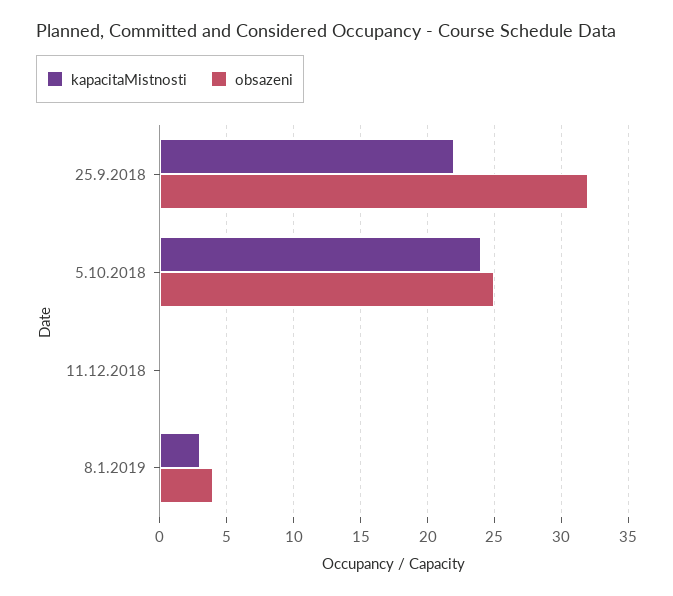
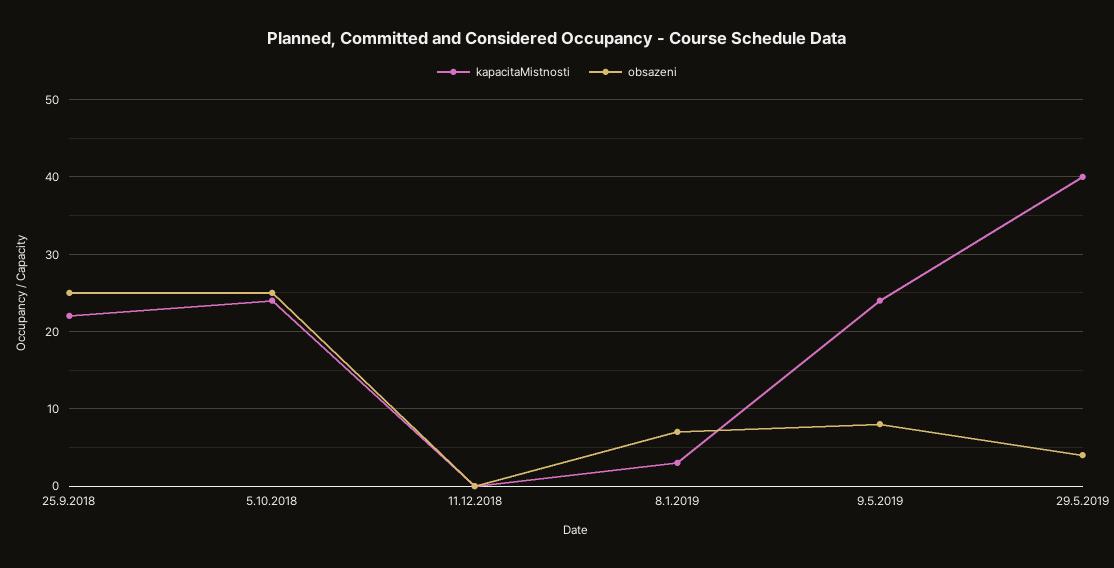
obsazeni, 25.9.2018: 32 -> 25
obsazeni, 8.1.2019: 4 -> 7
kapacitaMistnosti, 9.5.2019: none -> 24
obsazeni, 9.5.2019: none -> 8
kapacitaMistnosti, 29.5.2019: none -> 40
obsazeni, 29.5.2019: none -> 4

